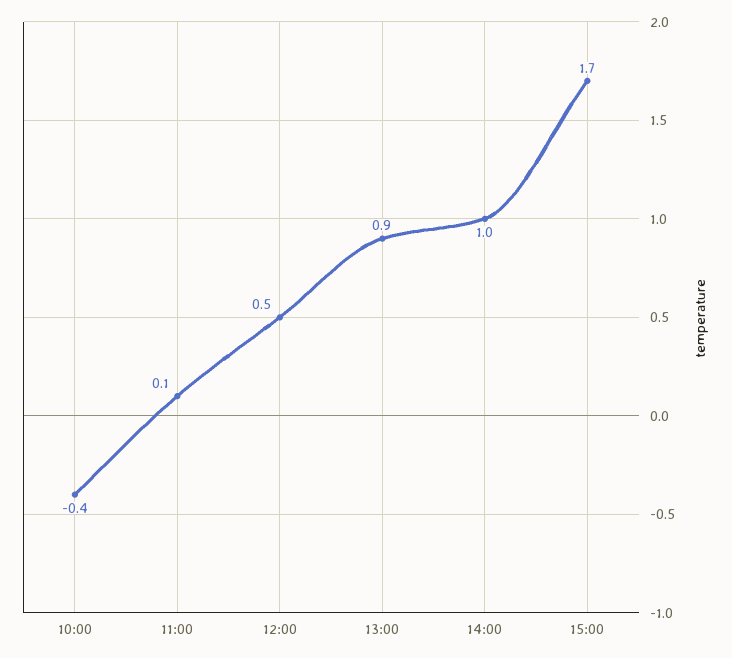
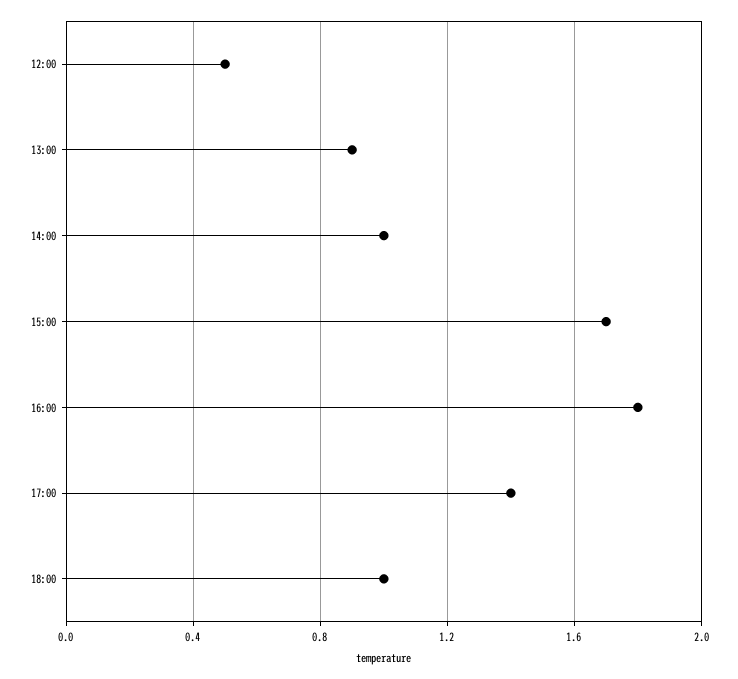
10:00: -0.4 -> none
11:00: 0.1 -> none
16:00: none -> 1.8
17:00: none -> 1.4
18:00: none -> 1

